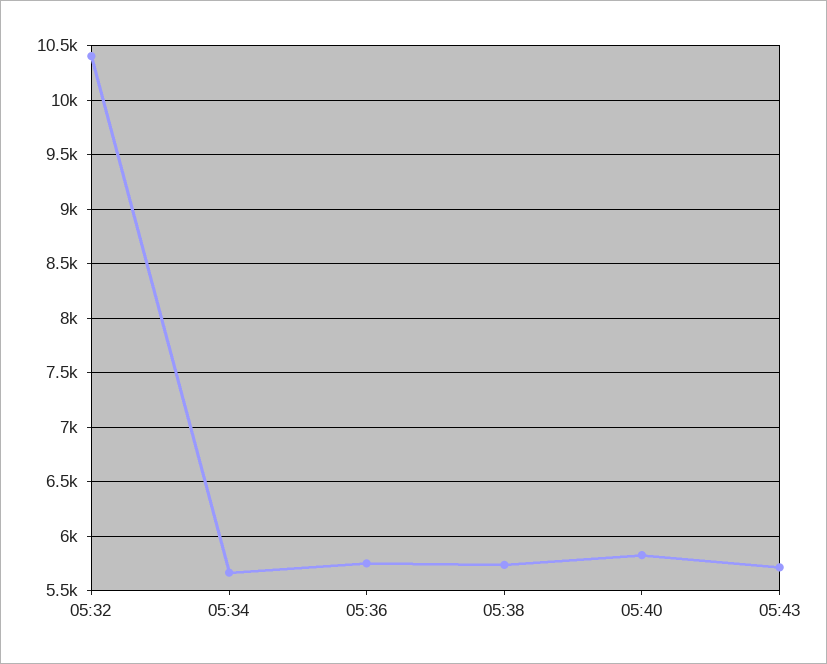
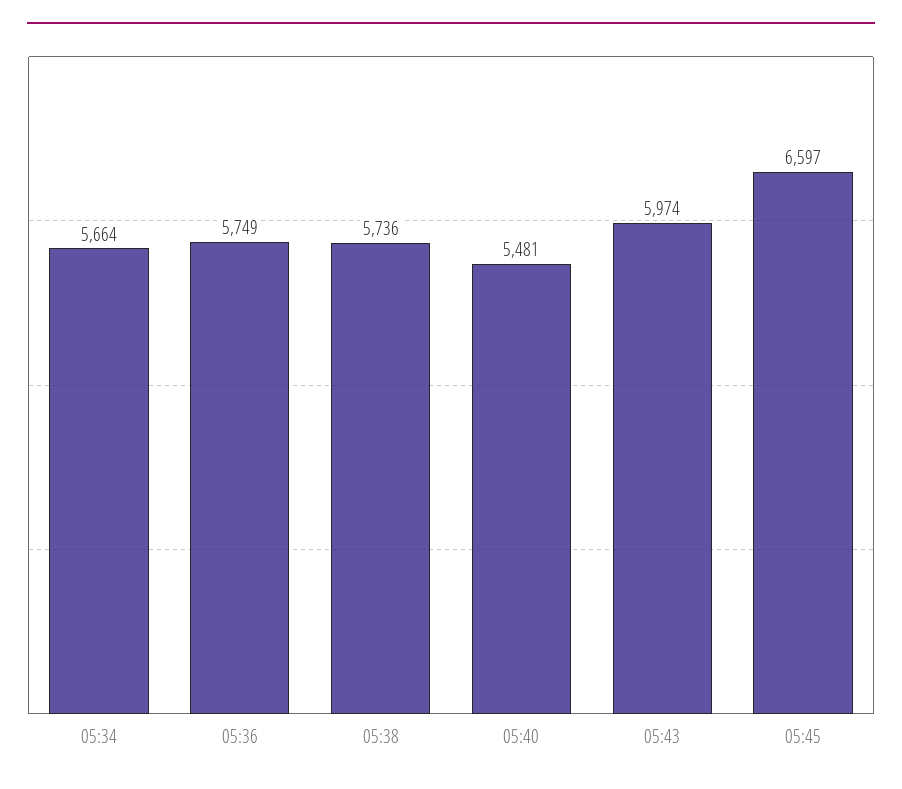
05:32: 10400 -> none
05:40: 5800 -> 5481
05:43: 5700 -> 5974
05:45: none -> 6597

